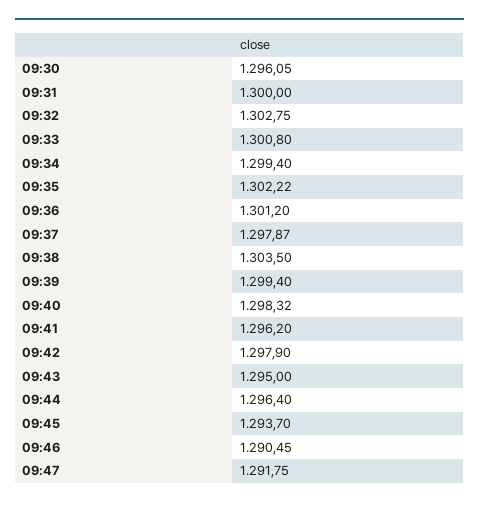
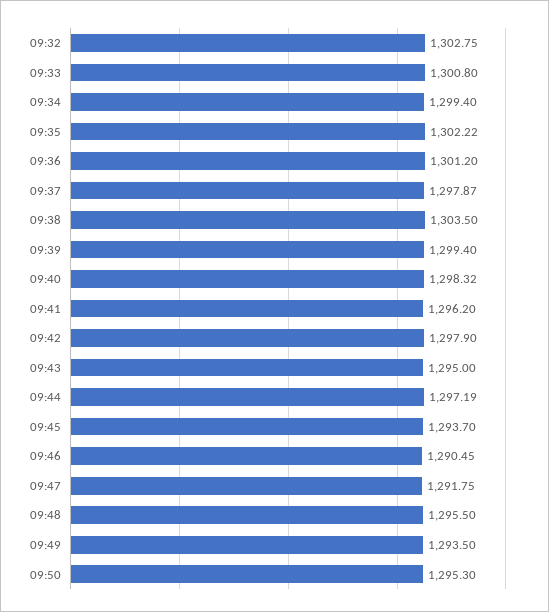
09:30: 1296.05 -> none
09:31: 1300 -> none
09:44: 1296.4 -> 1297.19
09:48: none -> 1295.5
09:49: none -> 1293.5
09:50: none -> 1295.3

